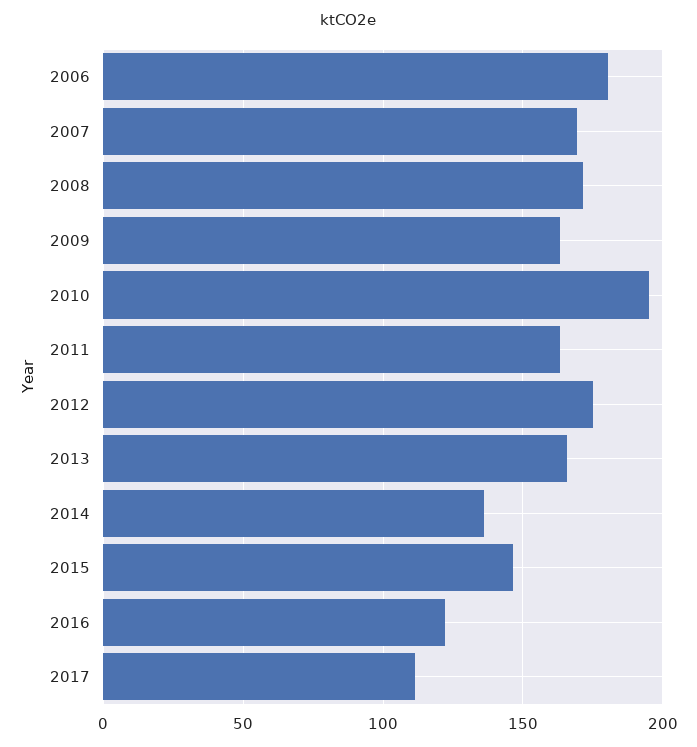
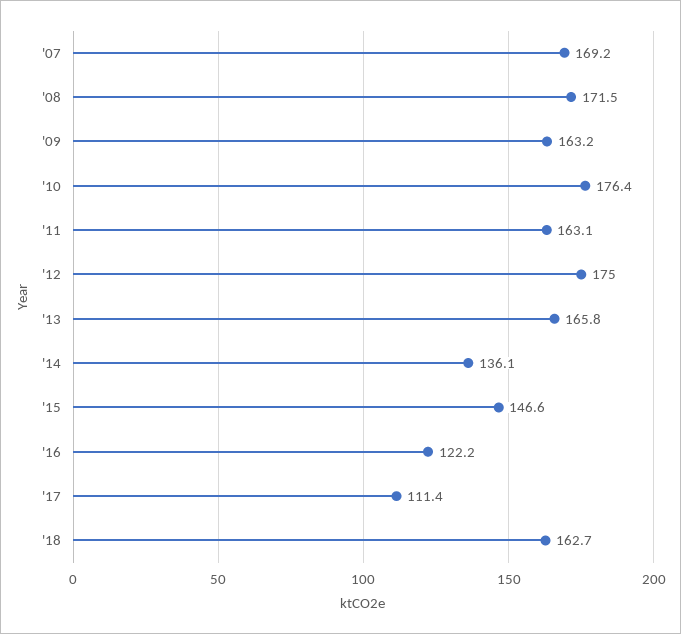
2006: 180 -> none
2010: 195 -> 176.4
'18: none -> 162.7

